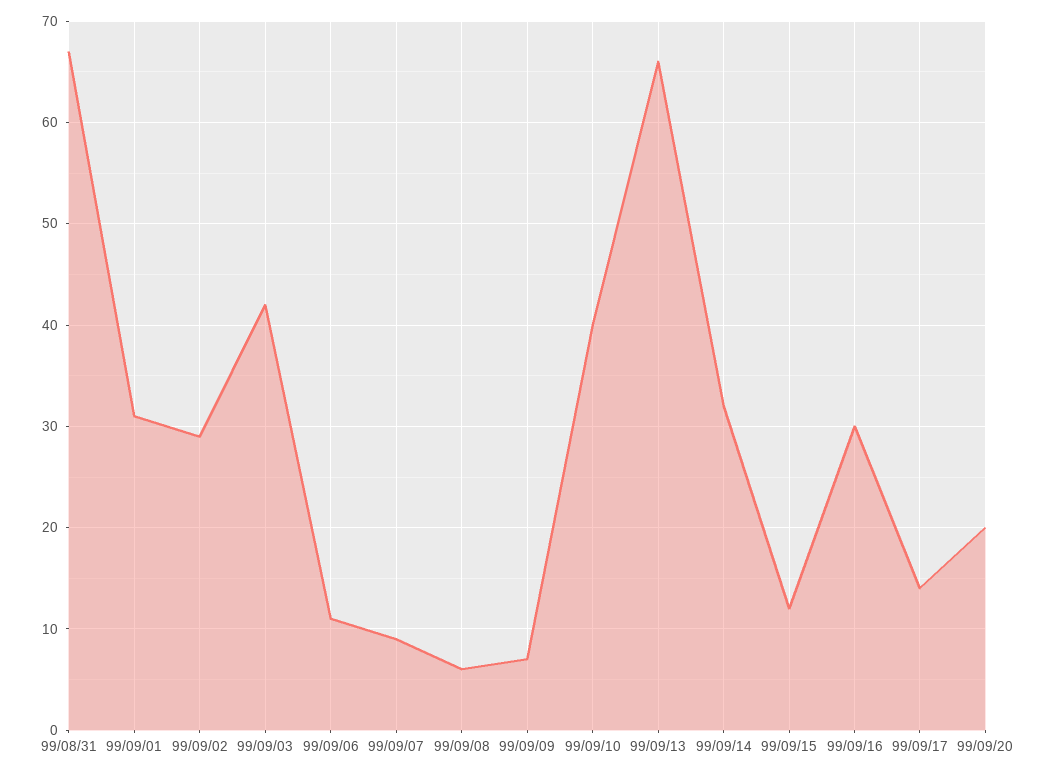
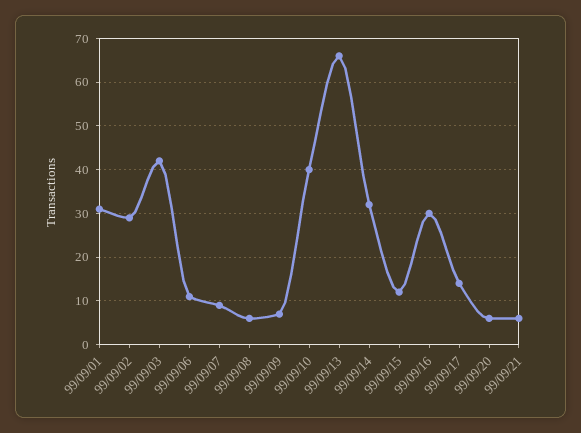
99/08/31: 67 -> none
99/09/20: 20 -> 5
99/09/21: none -> 5

